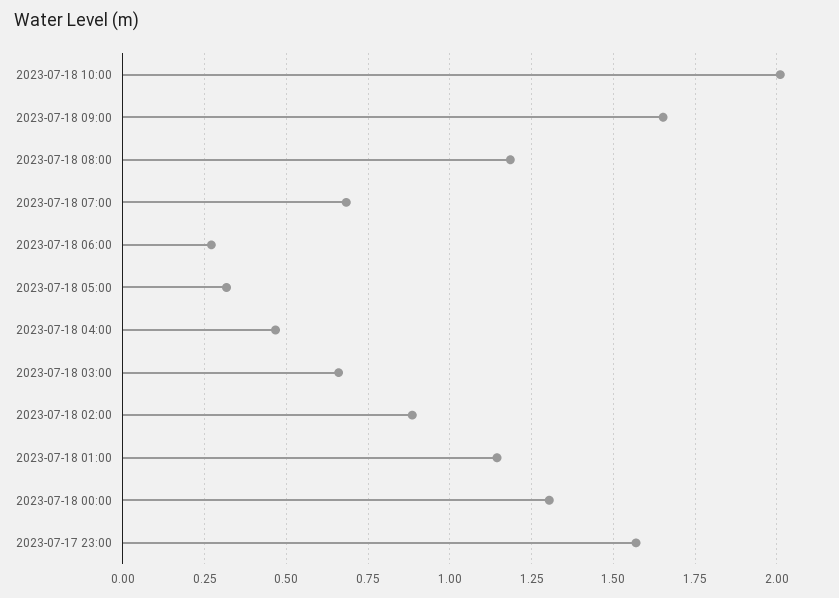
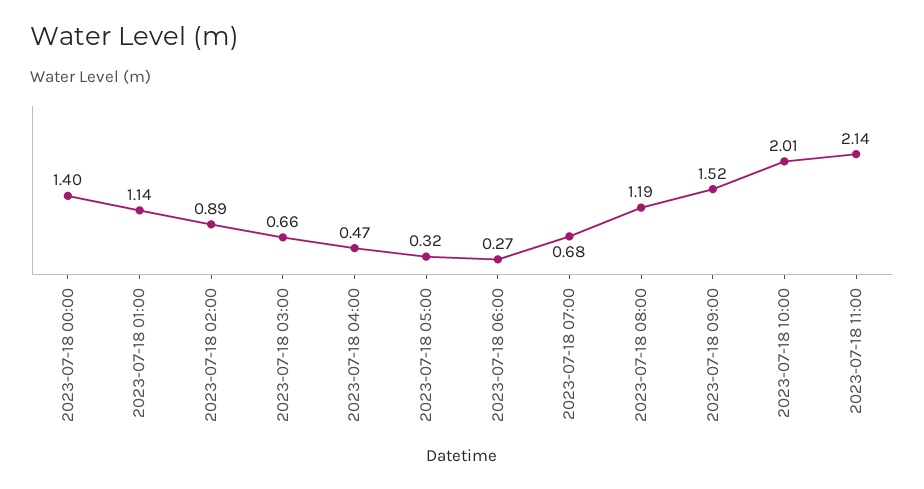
2023-07-18 09:00: 1.65 -> 1.52
2023-07-18 00:00: 1.3 -> 1.4
2023-07-17 23:00: 1.575 -> none
2023-07-18 11:00: none -> 2.14

